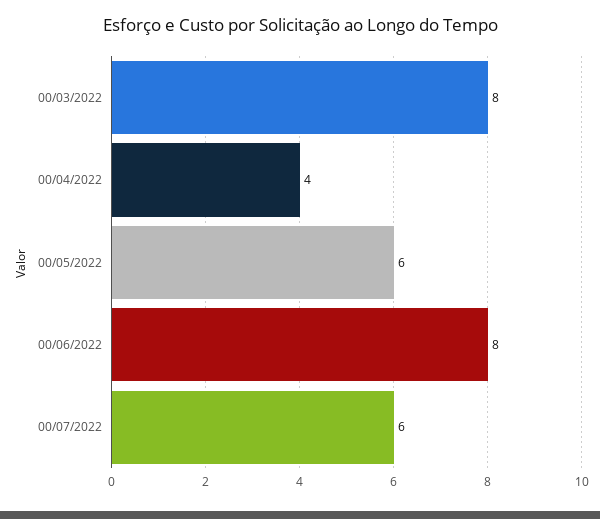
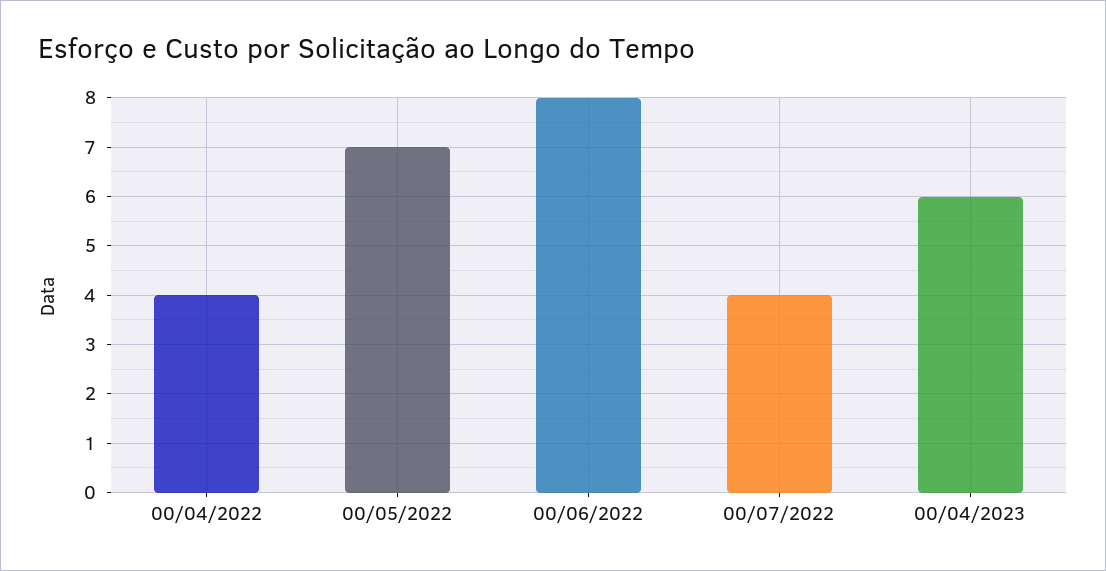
00/03/2022: 8 -> none
00/05/2022: 6 -> 7
00/07/2022: 6 -> 4
00/04/2023: none -> 6

